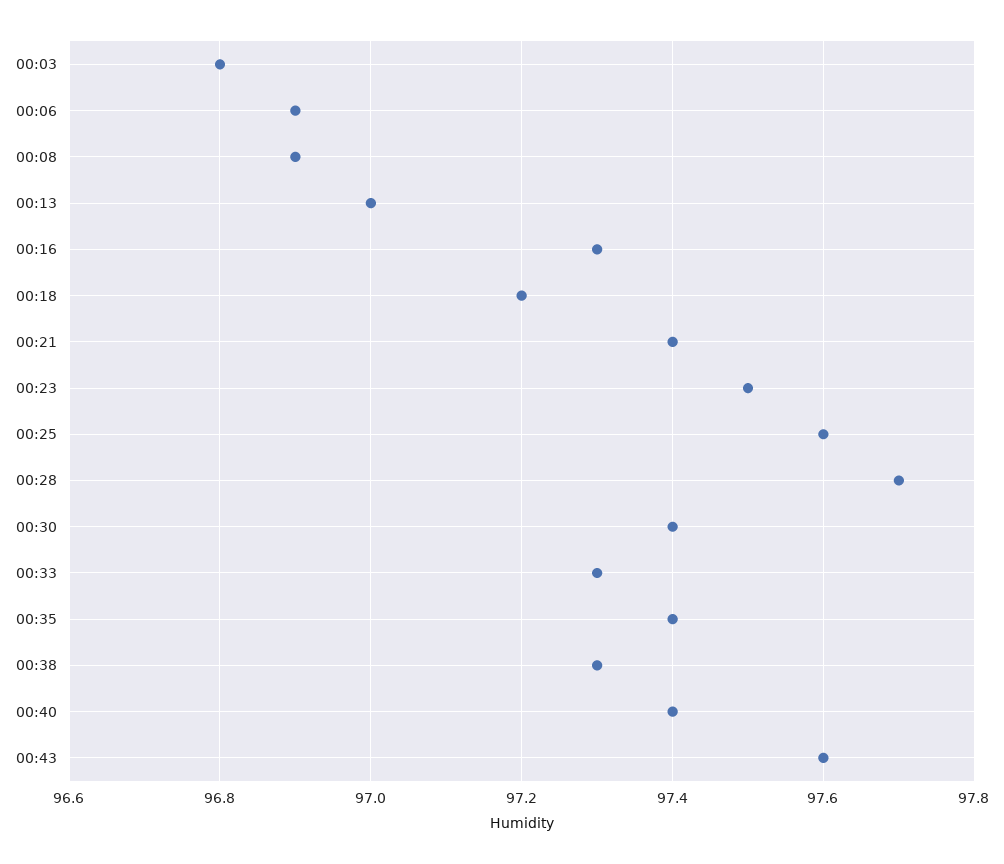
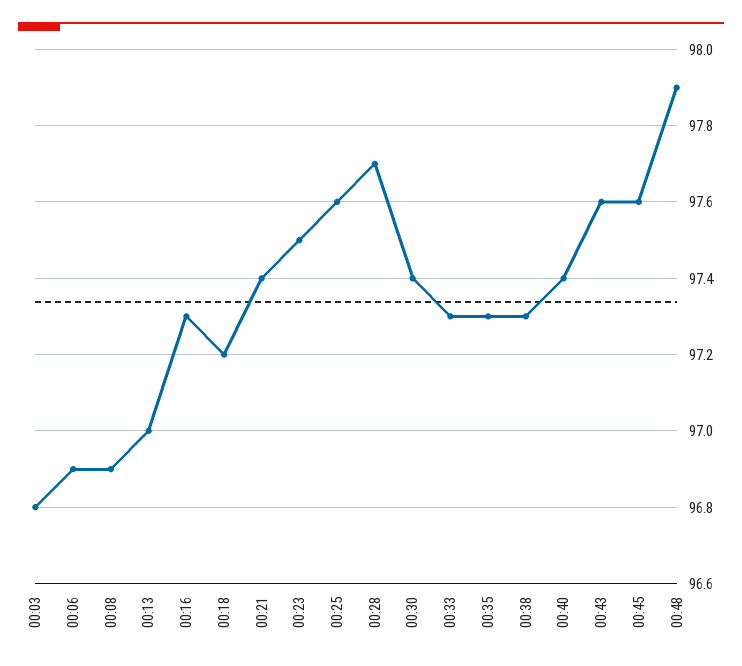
00:35: 97.4 -> 97.3
00:45: none -> 97.6
00:48: none -> 97.9

